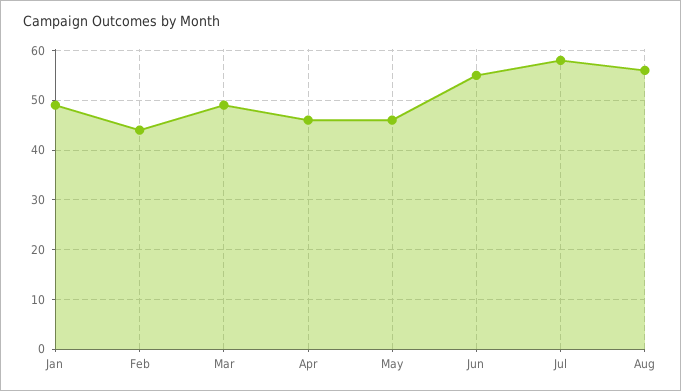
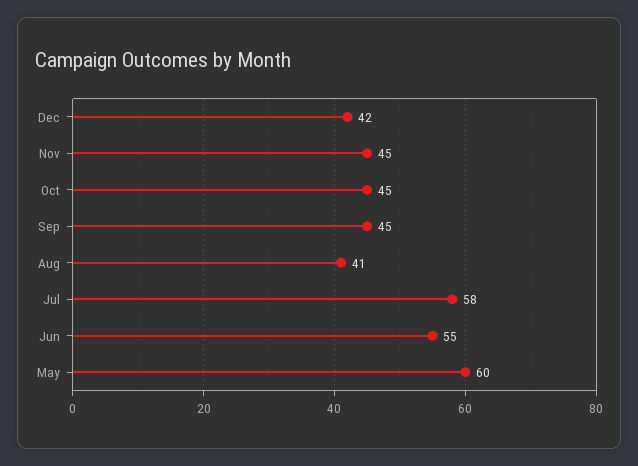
Jan: 50 -> none
Feb: 45 -> none
Mar: 50 -> none
Apr: 45 -> none
May: 45 -> 60
Aug: 55 -> 41
Dec: none -> 42
Nov: none -> 45
Oct: none -> 45
Sep: none -> 45

